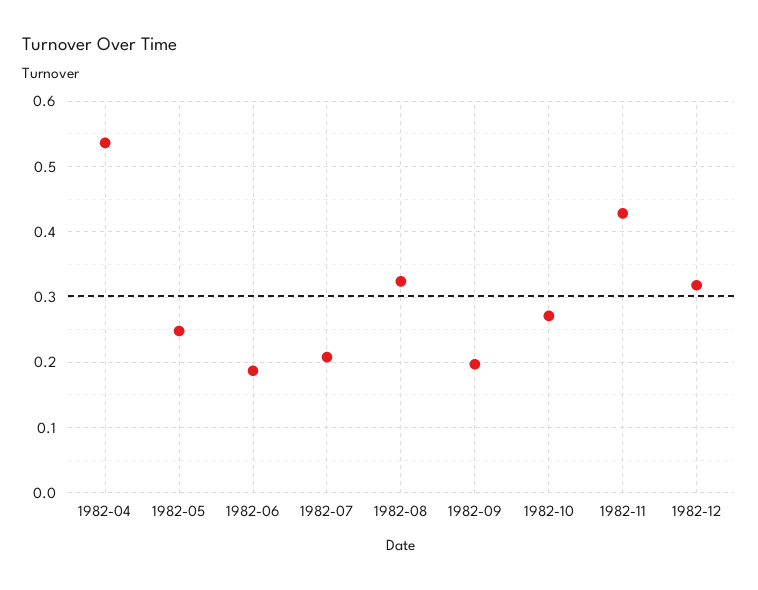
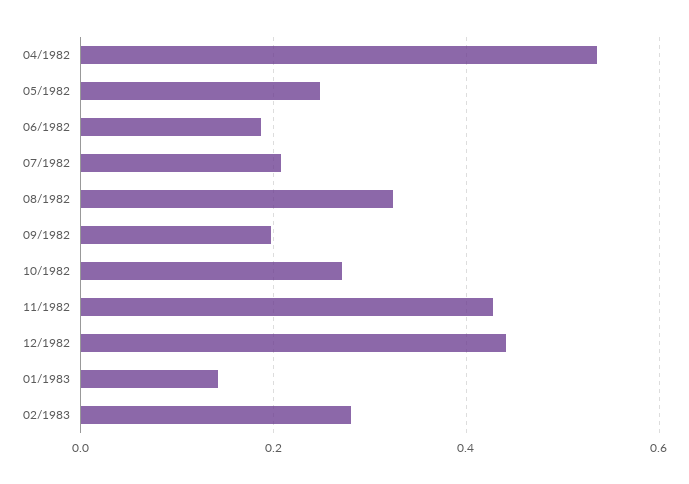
1982-12: 0.32 -> 0.44
01/1983: none -> 0.14
02/1983: none -> 0.28

